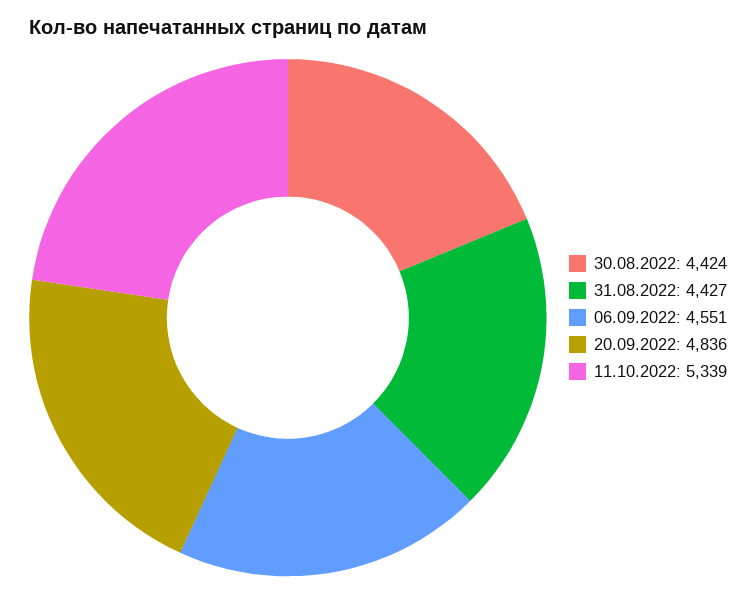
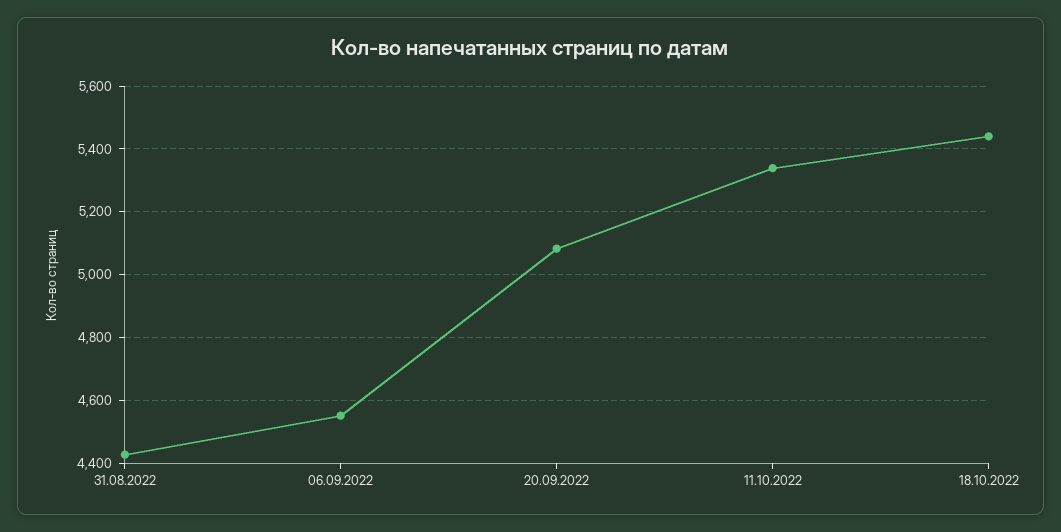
30.08.2022: 4424 -> none
20.09.2022: 4836 -> 5080
18.10.2022: none -> 5440

